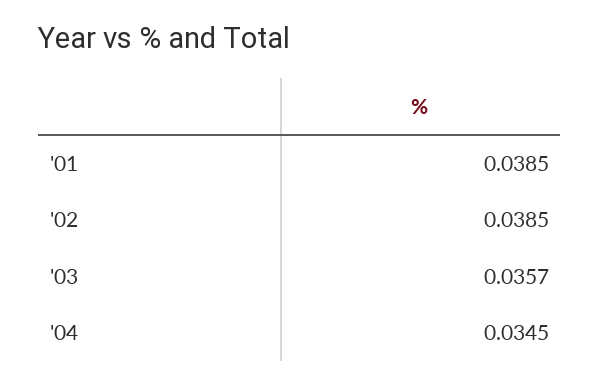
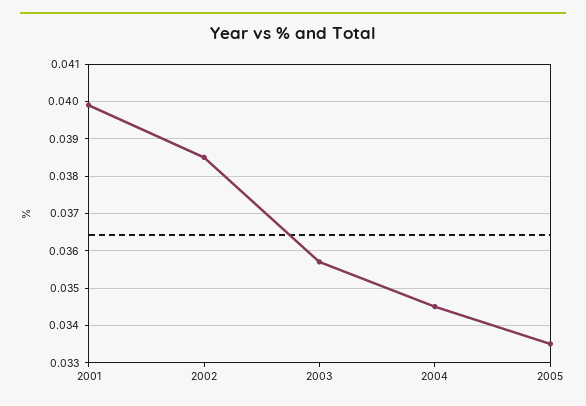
'01: 0.0385 -> 0.04
2005: none -> 0.0335

